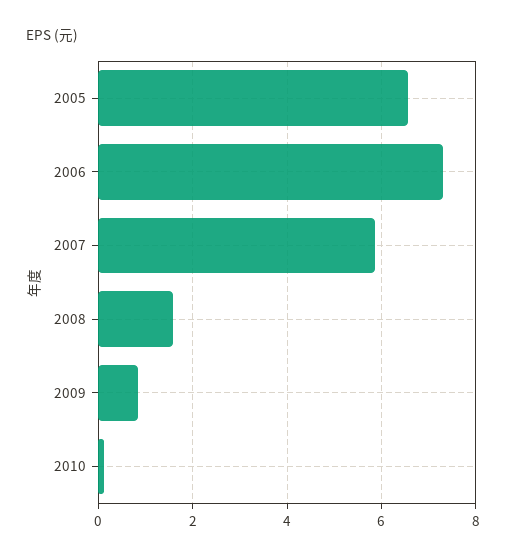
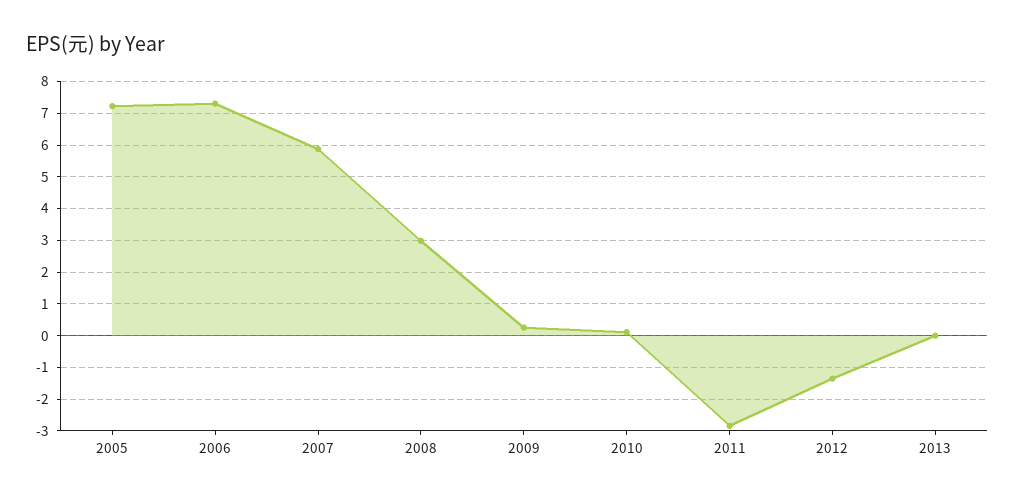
2005: 6.6 -> 7.2
2008: 1.6 -> 3
2009: 0.8 -> 0.2
2011: none -> -2.8
2012: none -> -1.4
2013: none -> 0

